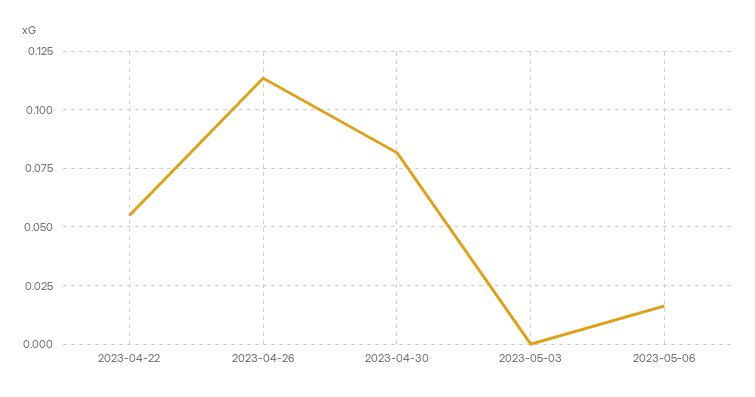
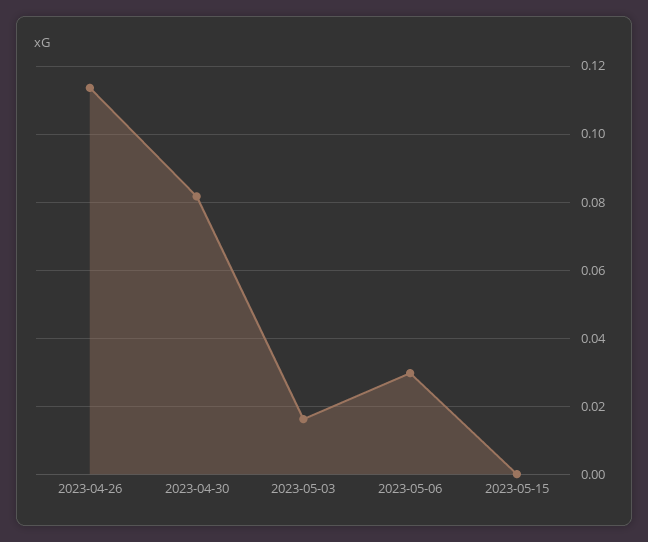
2023-04-22: 0.055 -> none
2023-05-03: 0 -> 0.016
2023-05-06: 0.015 -> 0.03
2023-05-15: none -> 0

